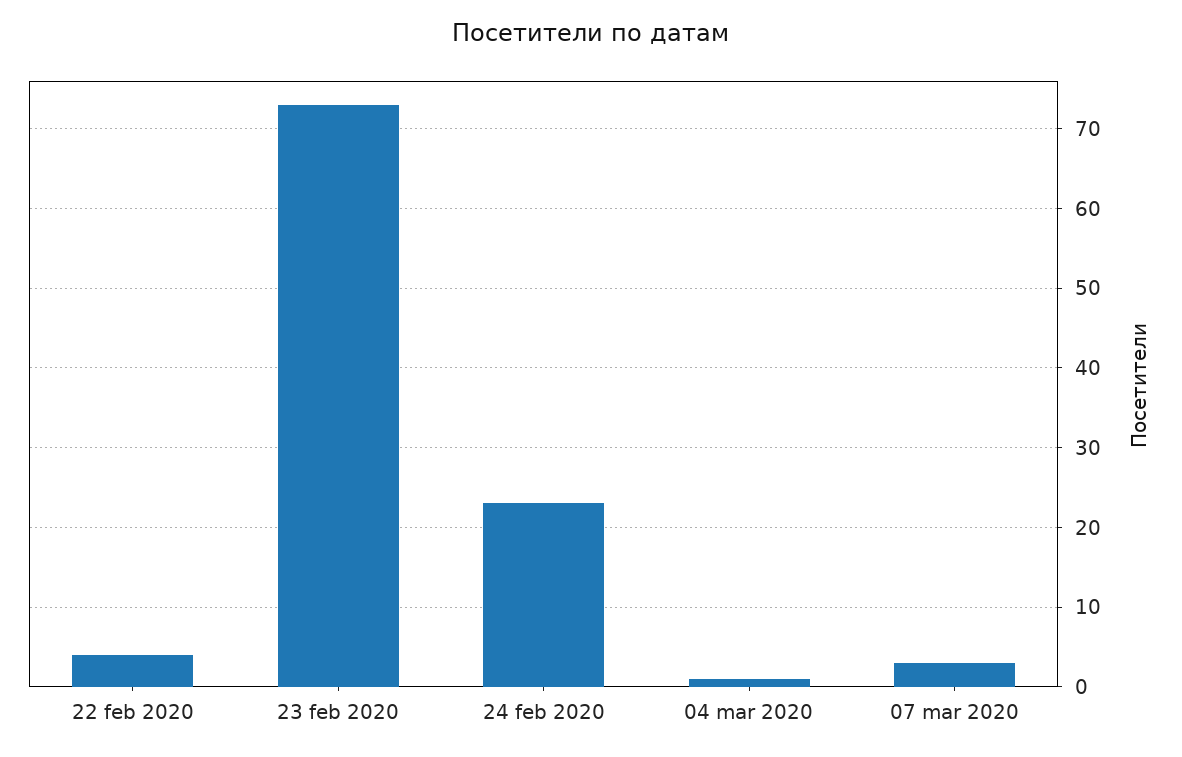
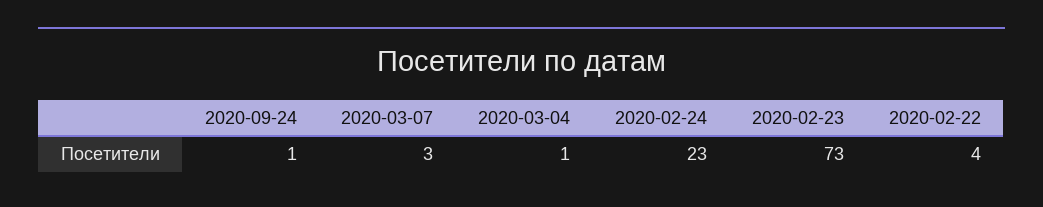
2020-09-24: none -> 1

